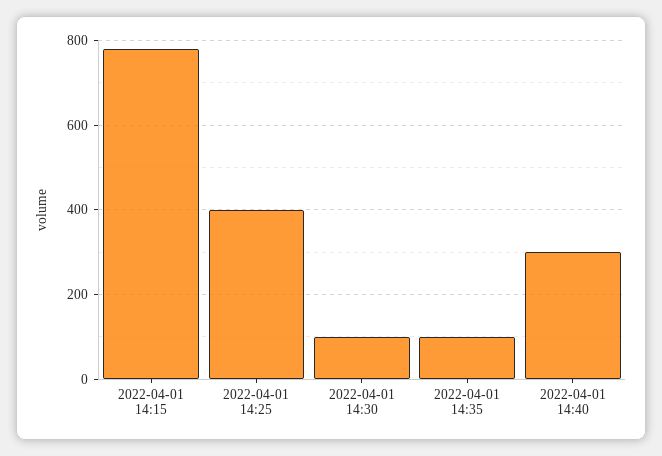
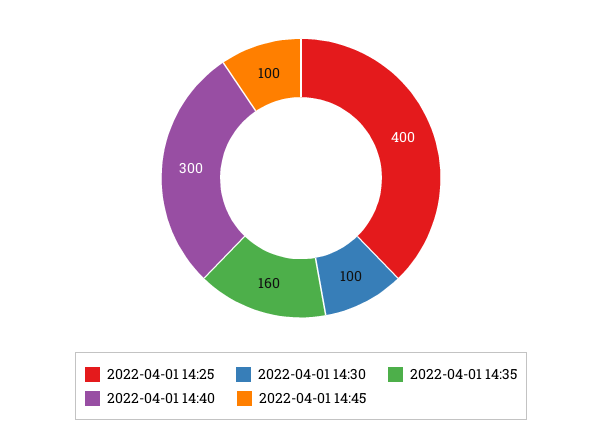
2022-04-01 14:15: 780 -> none
2022-04-01 14:35: 100 -> 160
2022-04-01 14:45: none -> 100

